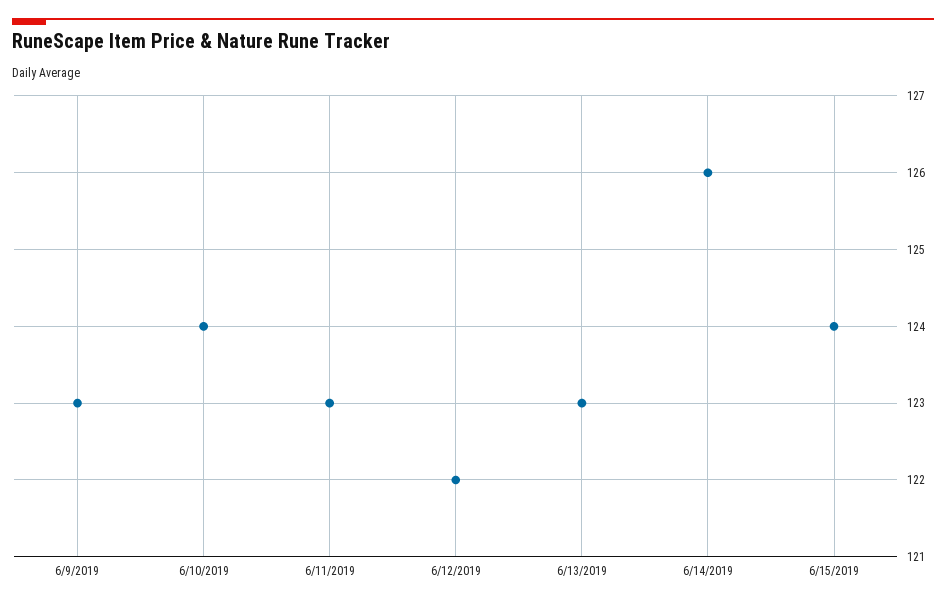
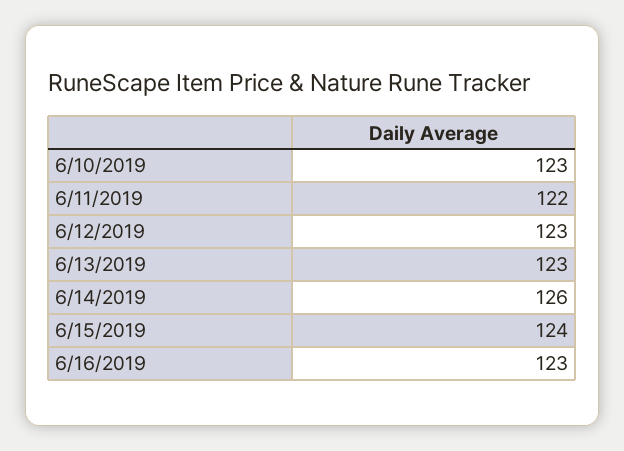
6/9/2019: 123 -> none
6/10/2019: 124 -> 123
6/11/2019: 123 -> 122
6/12/2019: 122 -> 123
6/16/2019: none -> 123

